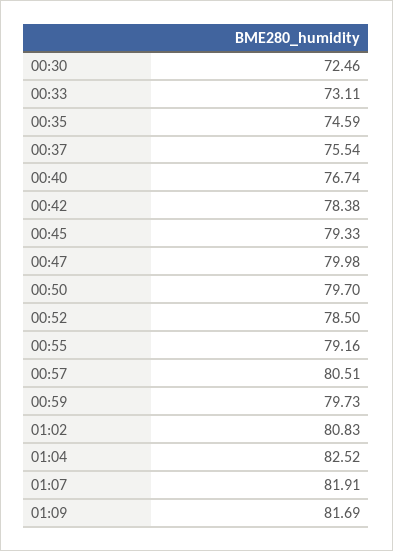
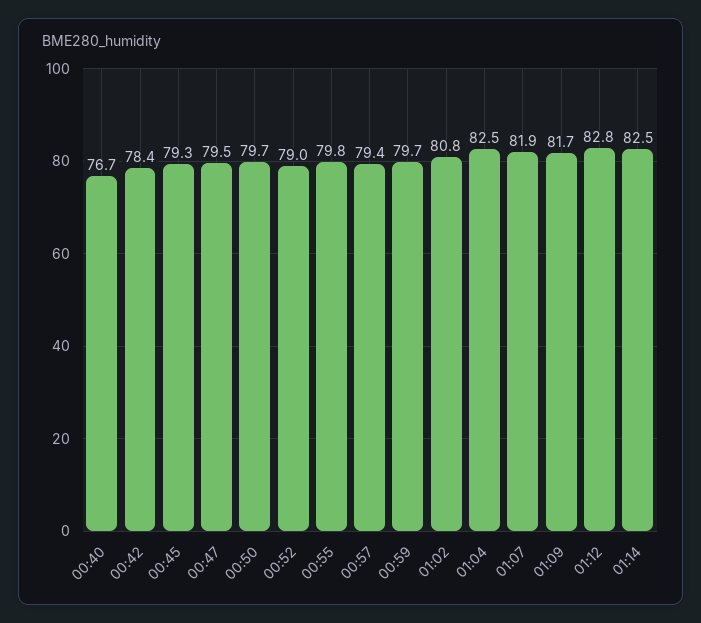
00:30: 72.46 -> none
00:33: 73.11 -> none
00:35: 74.59 -> none
00:37: 75.54 -> none
00:47: 79.98 -> 79.5
00:52: 78.5 -> 79
00:55: 79.16 -> 79.8
00:57: 80.51 -> 79.4
01:12: none -> 82.8
01:14: none -> 82.5

